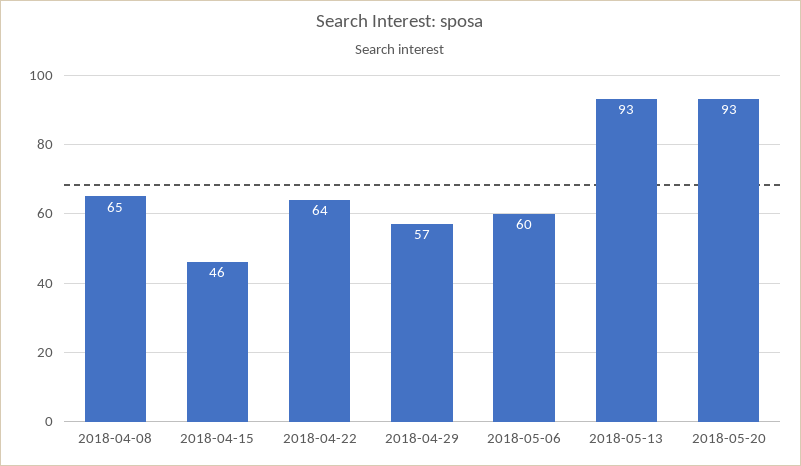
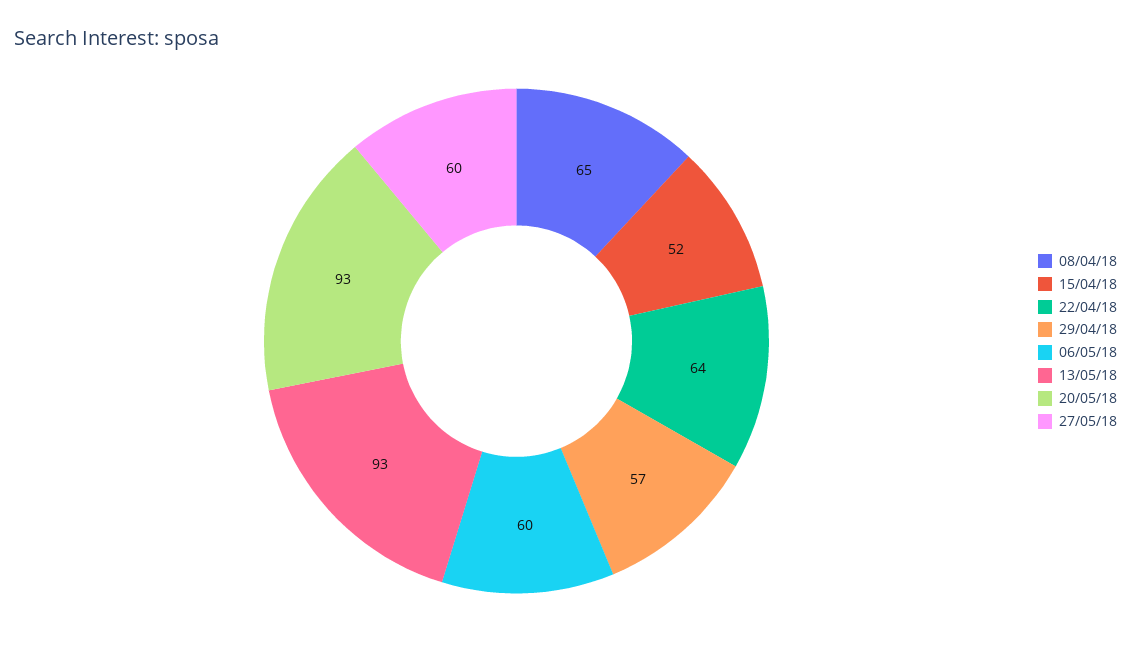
2018-04-15: 46 -> 52
27/05/18: none -> 60

